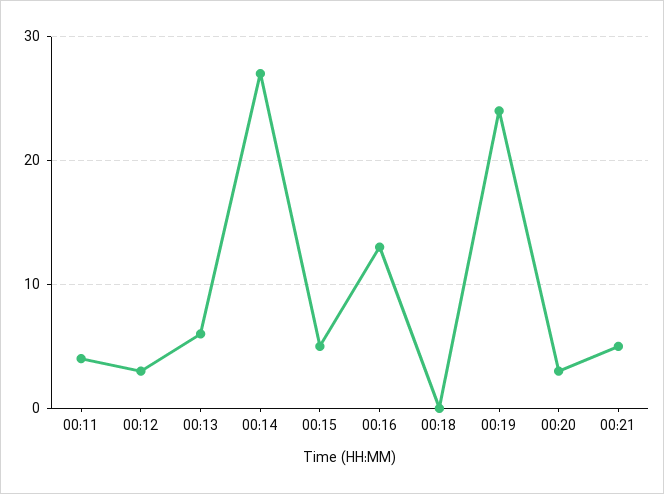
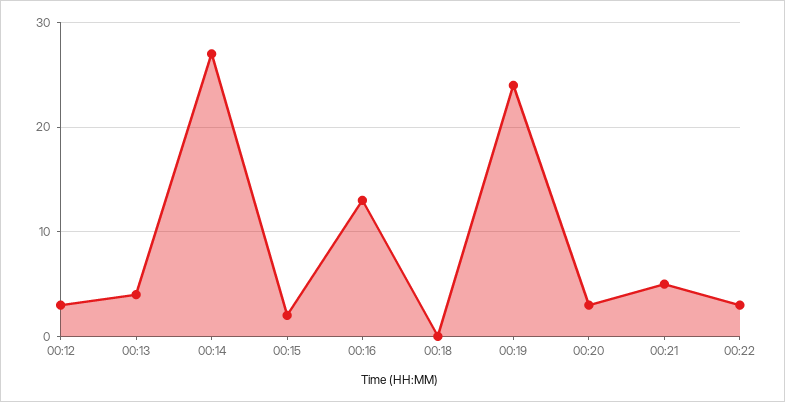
00:11: 4 -> none
00:13: 6 -> 4
00:15: 5 -> 2
00:22: none -> 3

